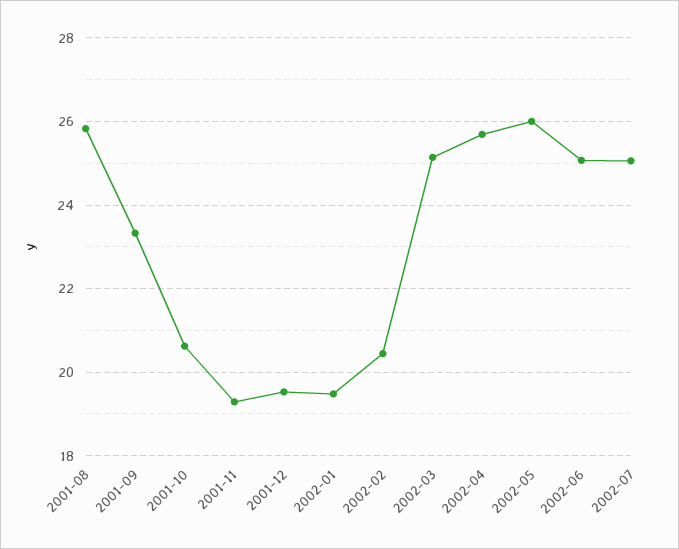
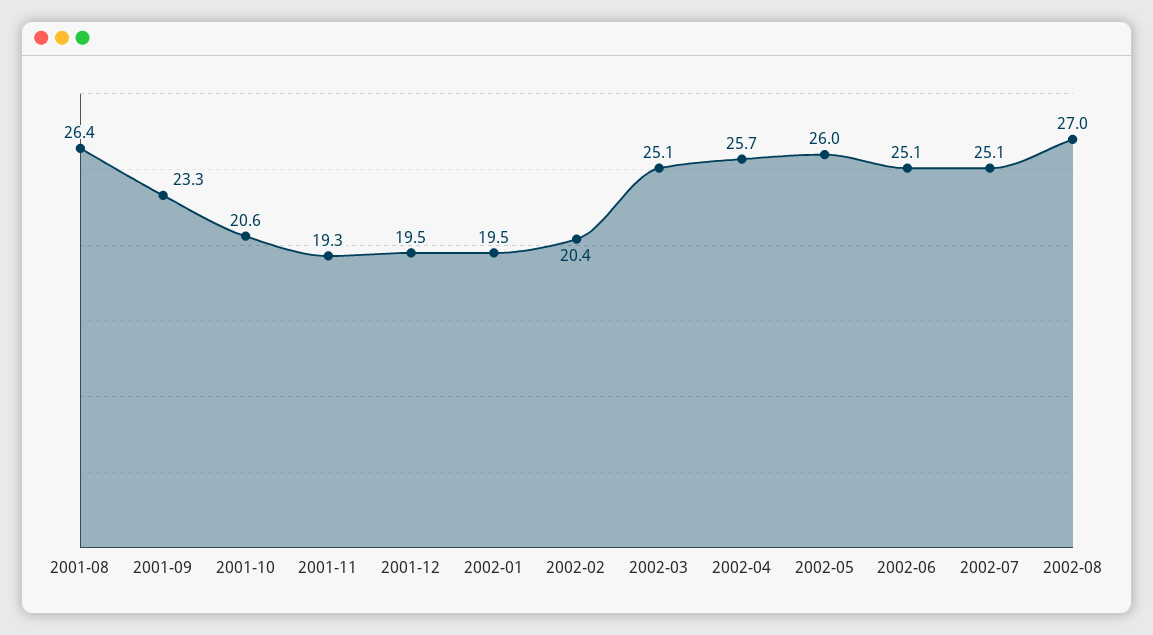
2001-08: 25.8 -> 26.4
2002-08: none -> 27

